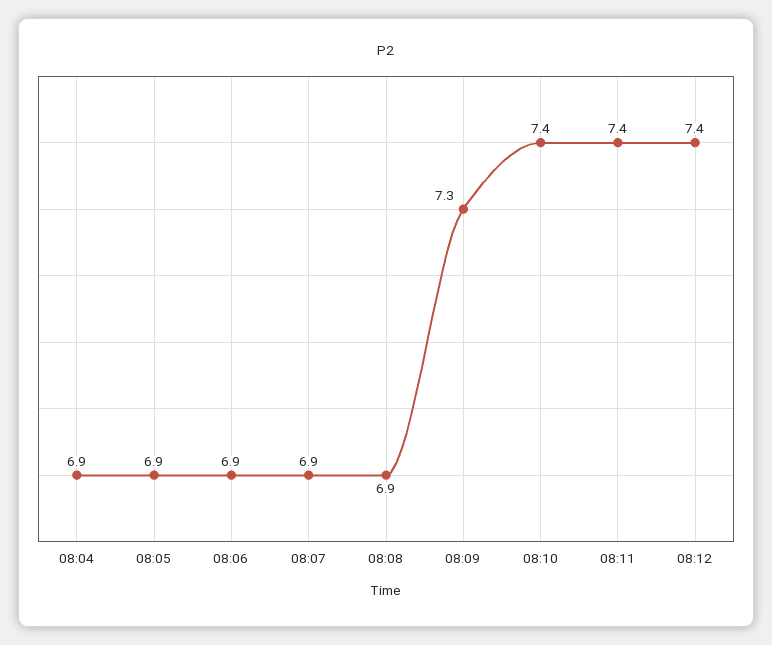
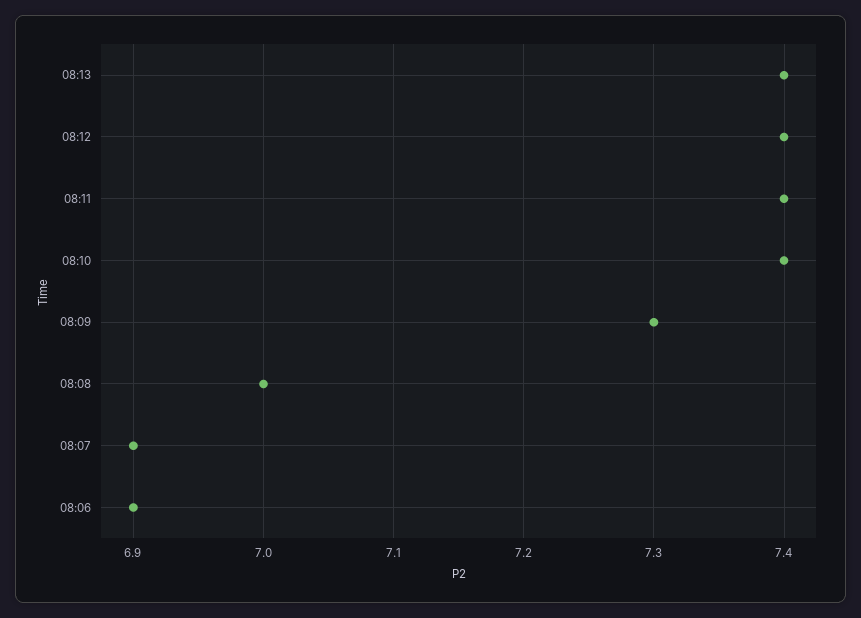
08:04: 6.9 -> none
08:05: 6.9 -> none
08:08: 6.9 -> 7
08:13: none -> 7.4

